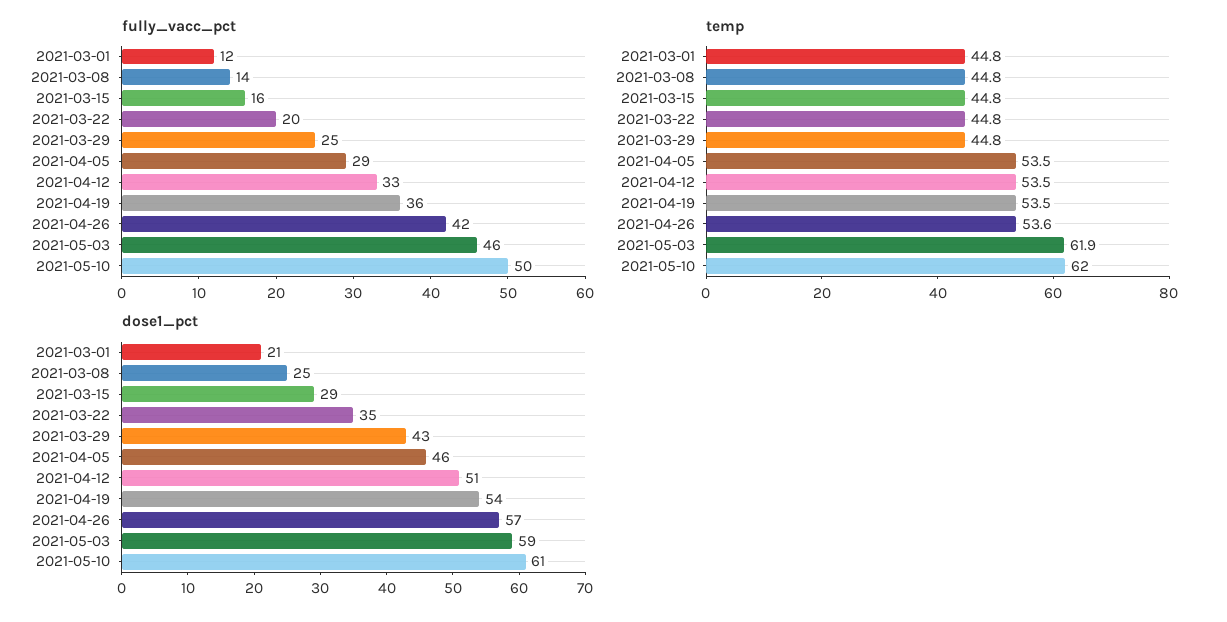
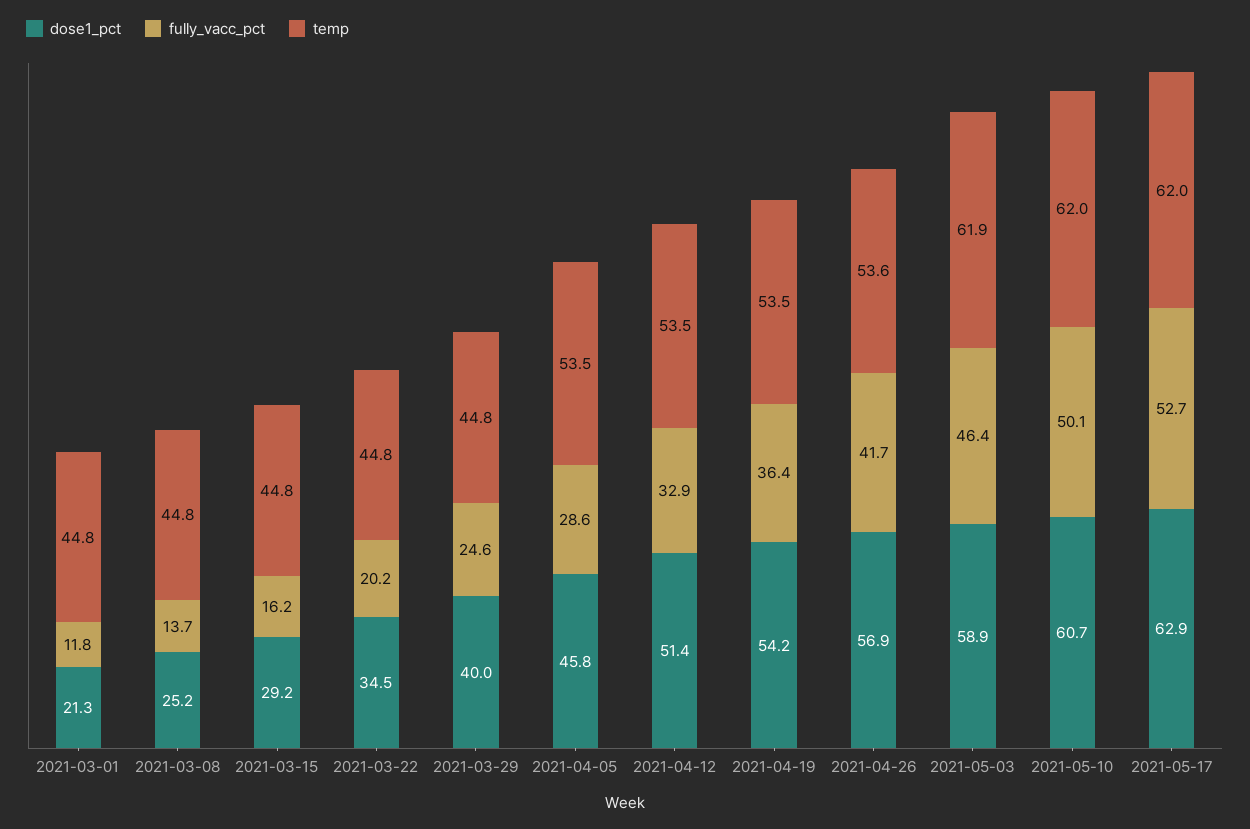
dose1_pct, 2021-03-29: 43 -> 40
dose1_pct, 2021-05-17: none -> 62.9
fully_vacc_pct, 2021-05-17: none -> 52.7
temp, 2021-05-17: none -> 62

